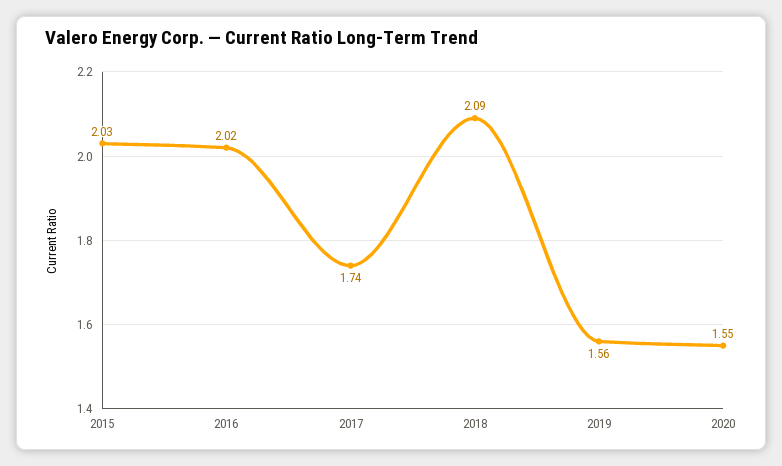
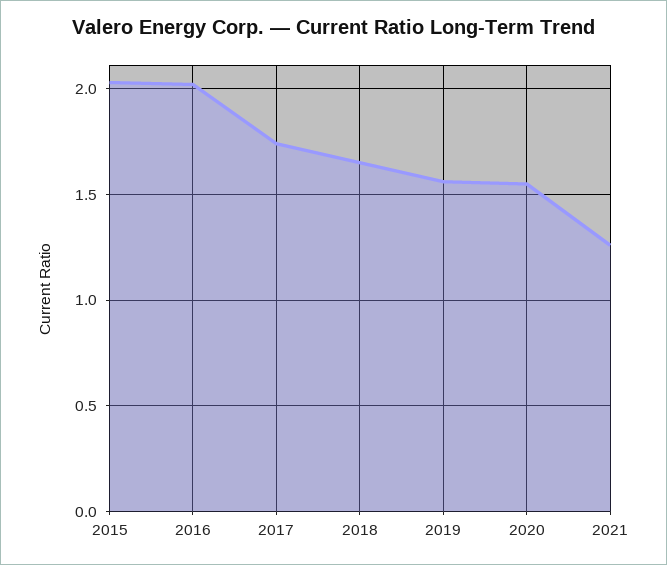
2018: 2.09 -> 1.65
2021: none -> 1.25

